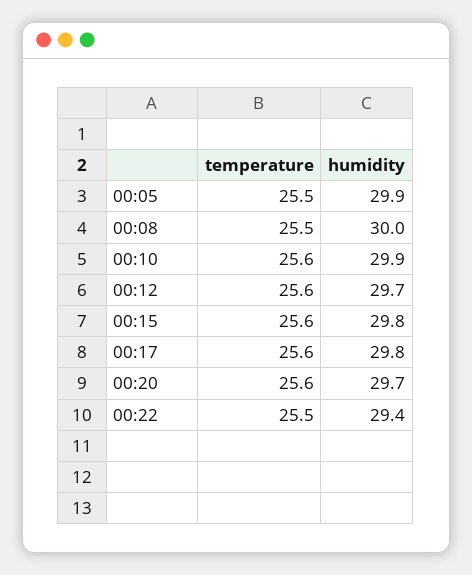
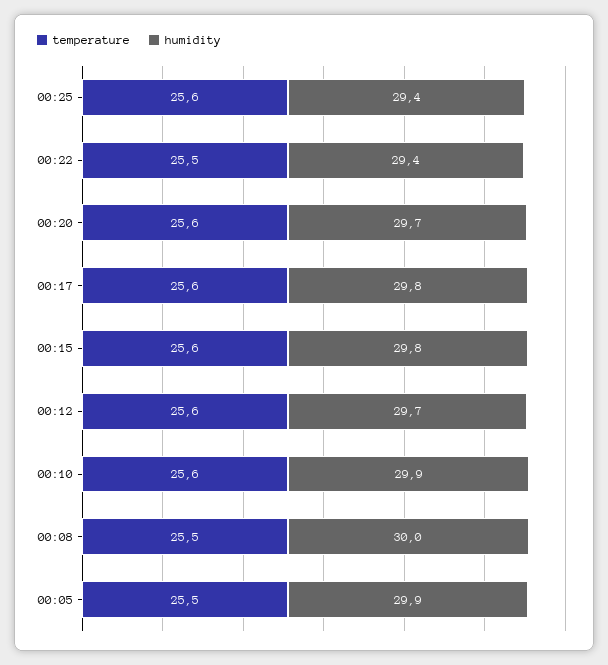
temperature, 00:25: none -> 25.6
humidity, 00:25: none -> 29.4

